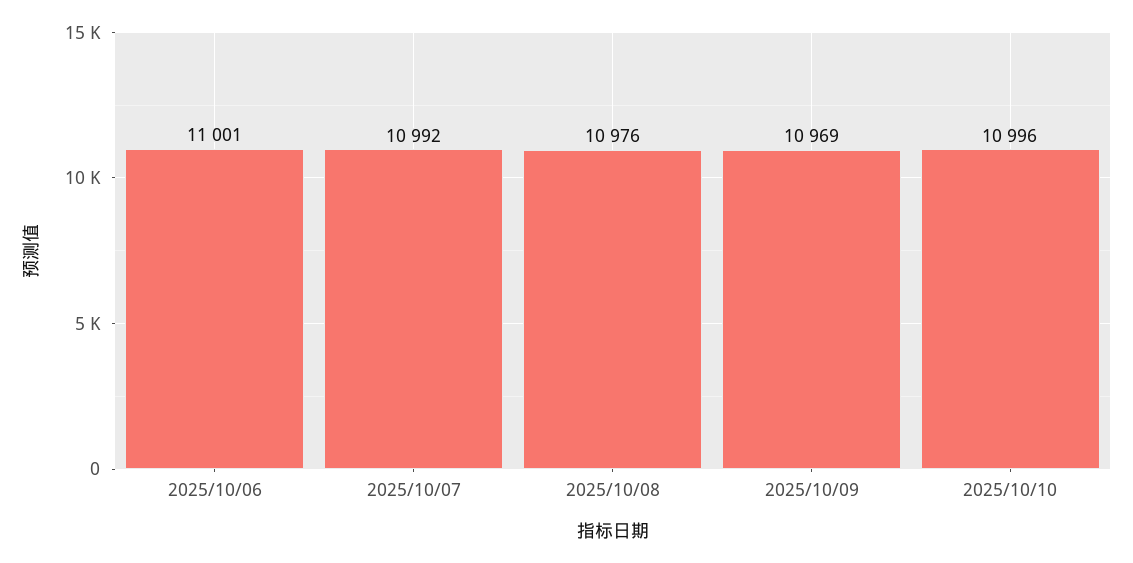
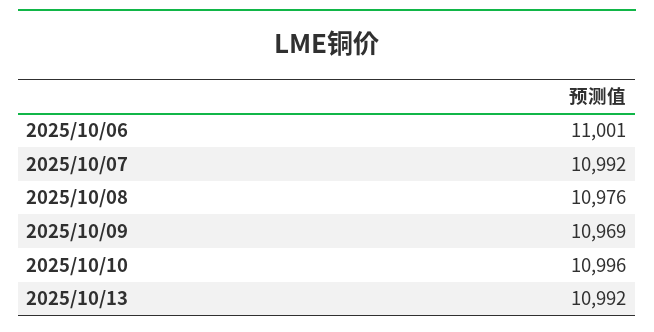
2025/10/13: none -> 10992

